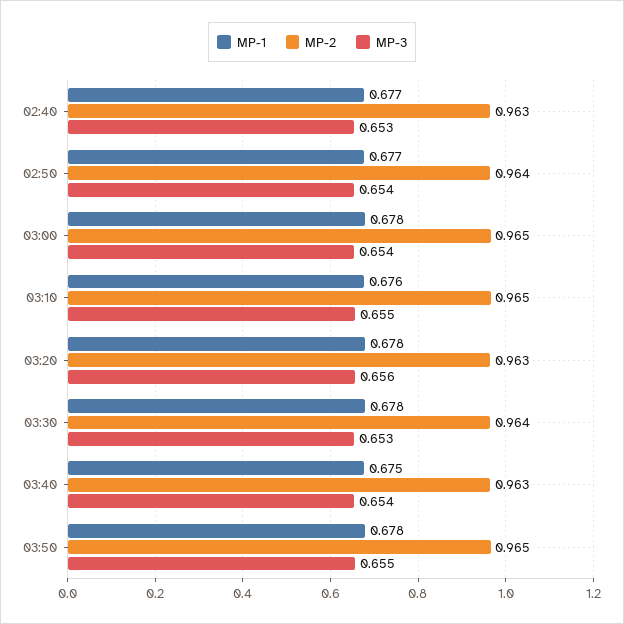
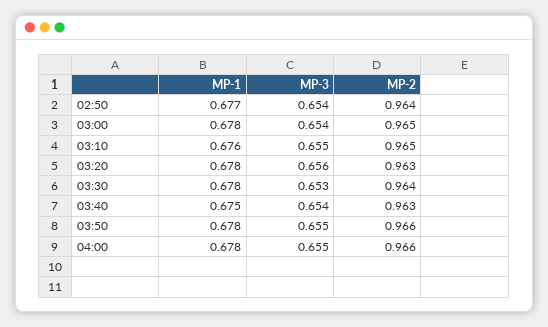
MP-1, 02:40: 0.677 -> none
MP-2, 02:40: 0.963 -> none
MP-3, 02:40: 0.653 -> none
MP-2, 03:50: 0.965 -> 0.966
MP-1, 04:00: none -> 0.678
MP-3, 04:00: none -> 0.655
MP-2, 04:00: none -> 0.966

